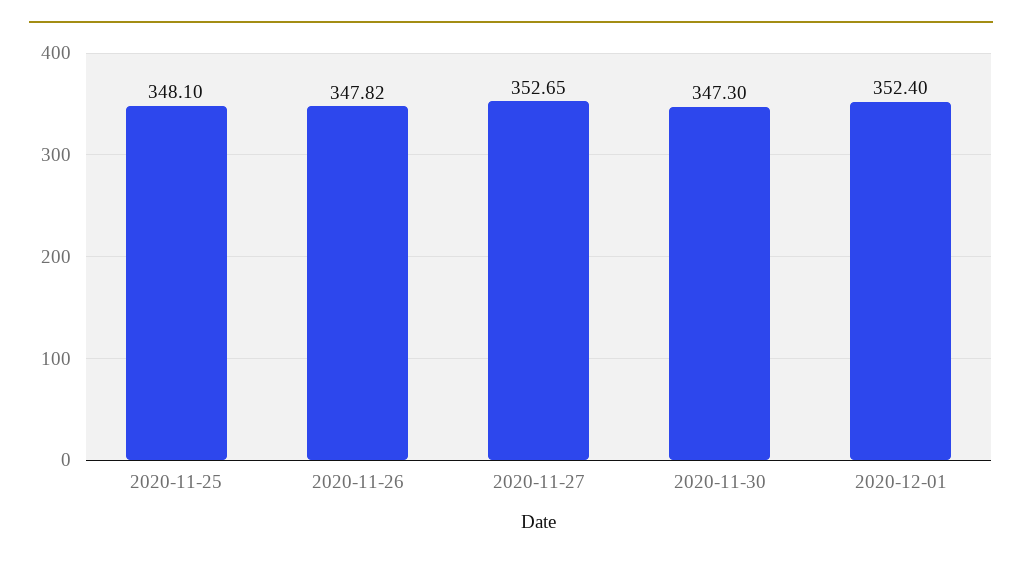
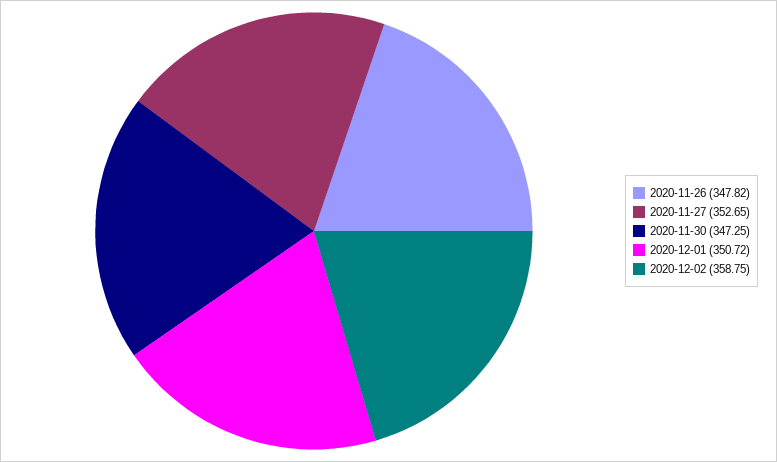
2020-11-25: 348.1 -> none
2020-11-30: 347.3 -> 347.25
2020-12-01: 352.4 -> 350.72
2020-12-02: none -> 358.75

